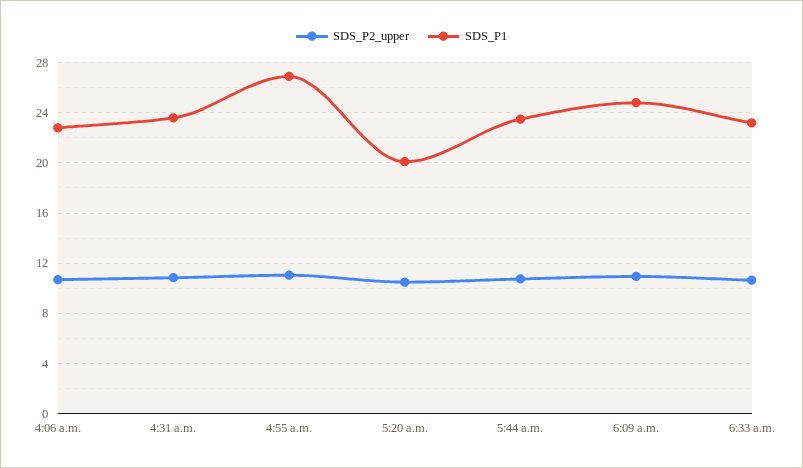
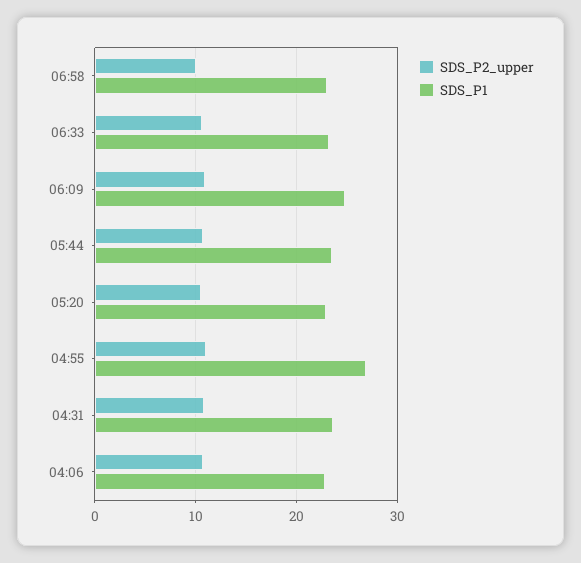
SDS_P1, 5:20 a.m.: 20 -> 23
SDS_P2_upper, 06:58: none -> 10
SDS_P1, 06:58: none -> 23

